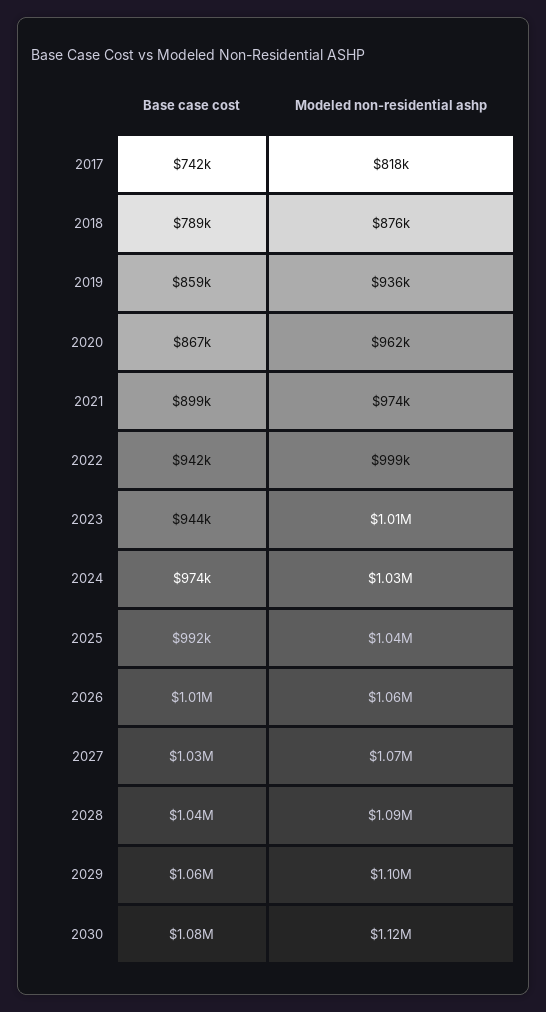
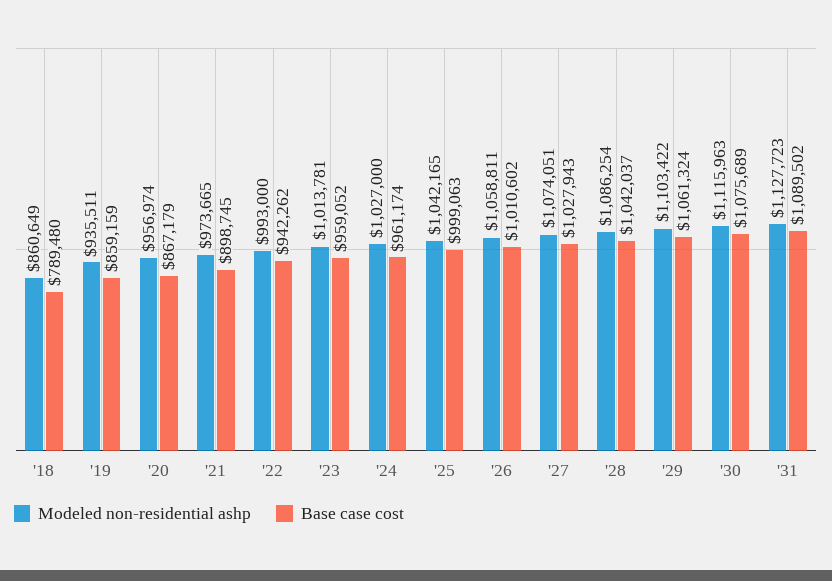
Base case cost, 2017: 742000 -> none
Modeled non-residential ashp, 2017: 818000 -> none
Modeled non-residential ashp, 2018: 876000 -> 860649
Modeled non-residential ashp, 2020: 962000 -> 956974
Modeled non-residential ashp, 2022: 999000 -> 993000
Base case cost, 2023: 944000 -> 959052
Base case cost, 2024: 974000 -> 961174
Base case cost, 2025: 992000 -> 999063
Modeled non-residential ashp, '31: none -> 1127723
Base case cost, '31: none -> 1089502

